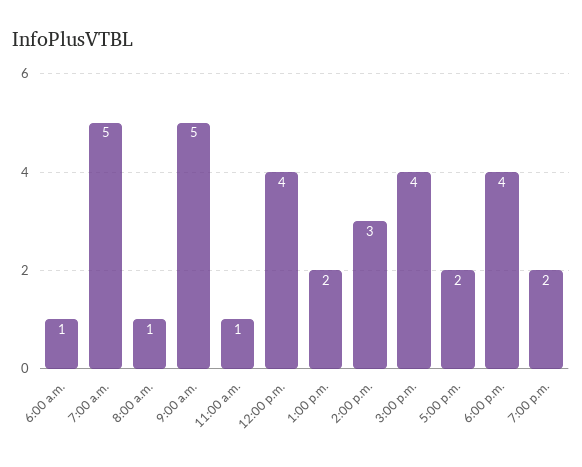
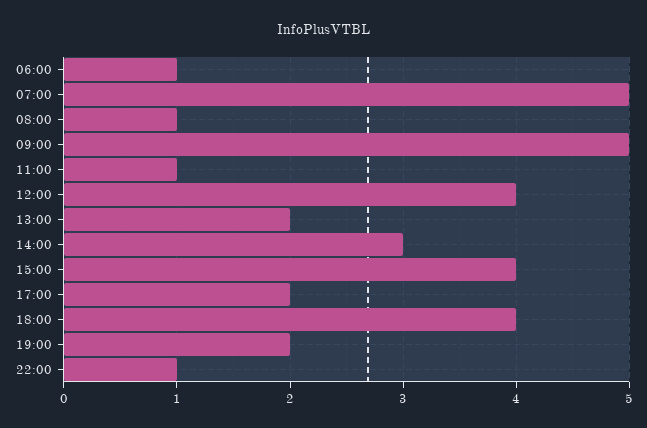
22:00: none -> 1

